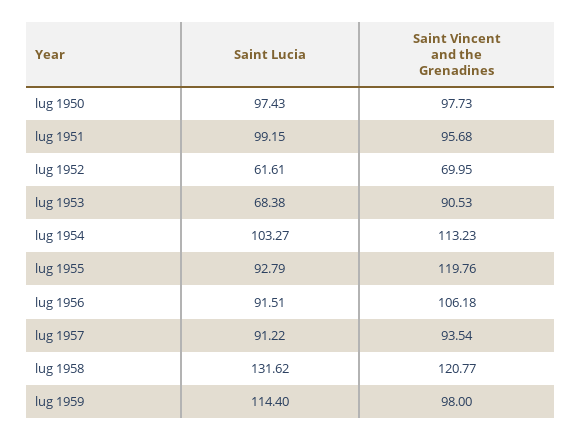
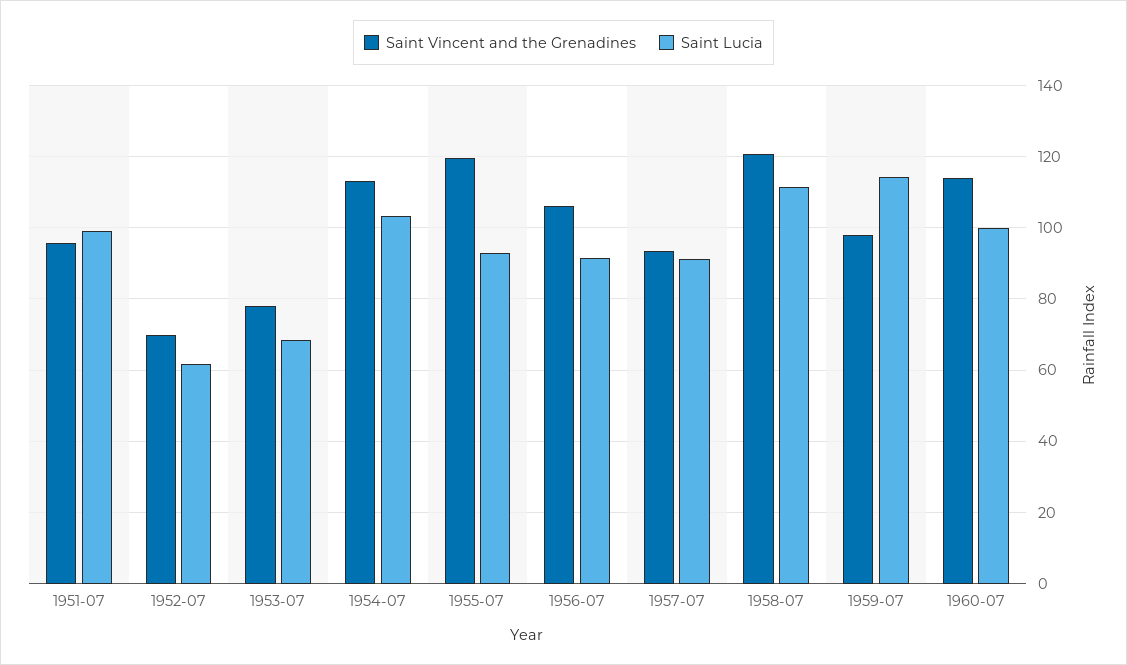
Saint Lucia, lug 1950: 97.43 -> none
Saint Vincent and the Grenadines, lug 1950: 97.73 -> none
Saint Vincent and the Grenadines, lug 1953: 90.53 -> 78
Saint Lucia, lug 1958: 131.62 -> 112
Saint Vincent and the Grenadines, 1960-07: none -> 114
Saint Lucia, 1960-07: none -> 100

